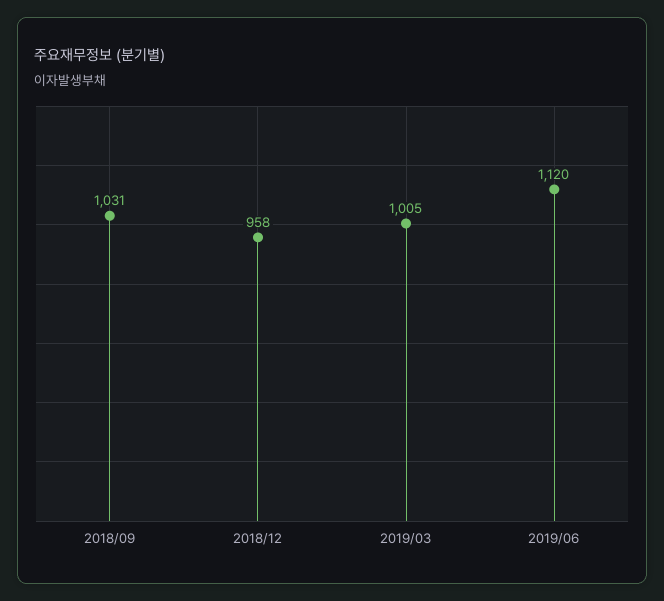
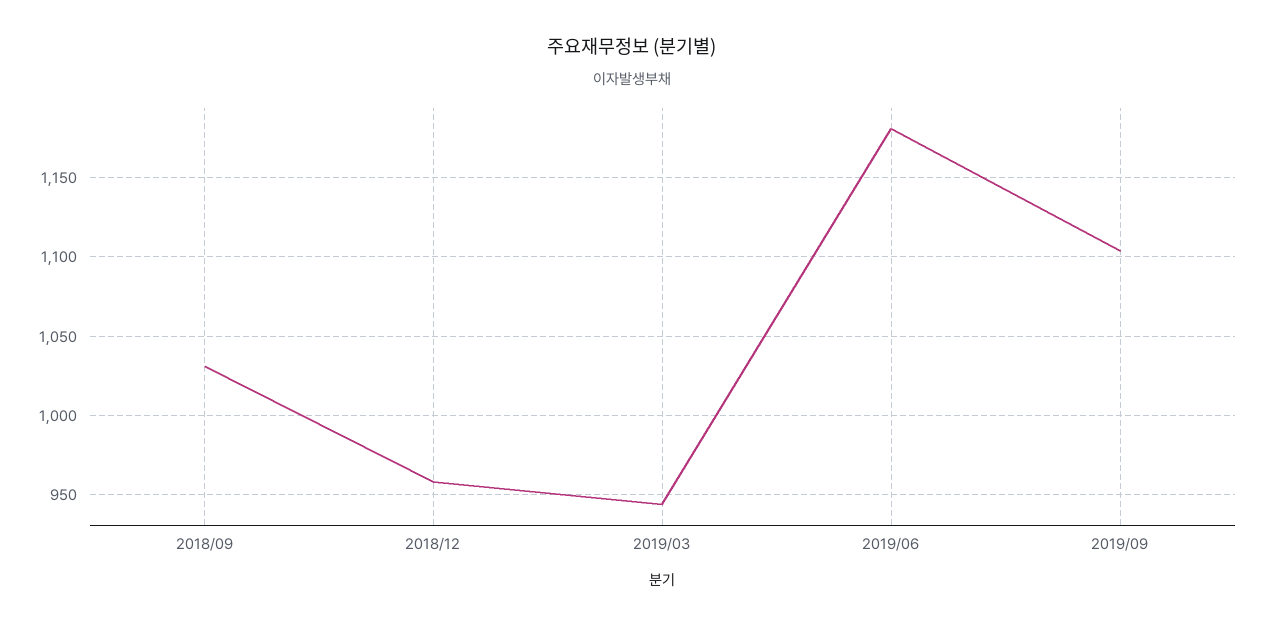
2019/03: 1005 -> 945
2019/06: 1120 -> 1180
2019/09: none -> 1105

